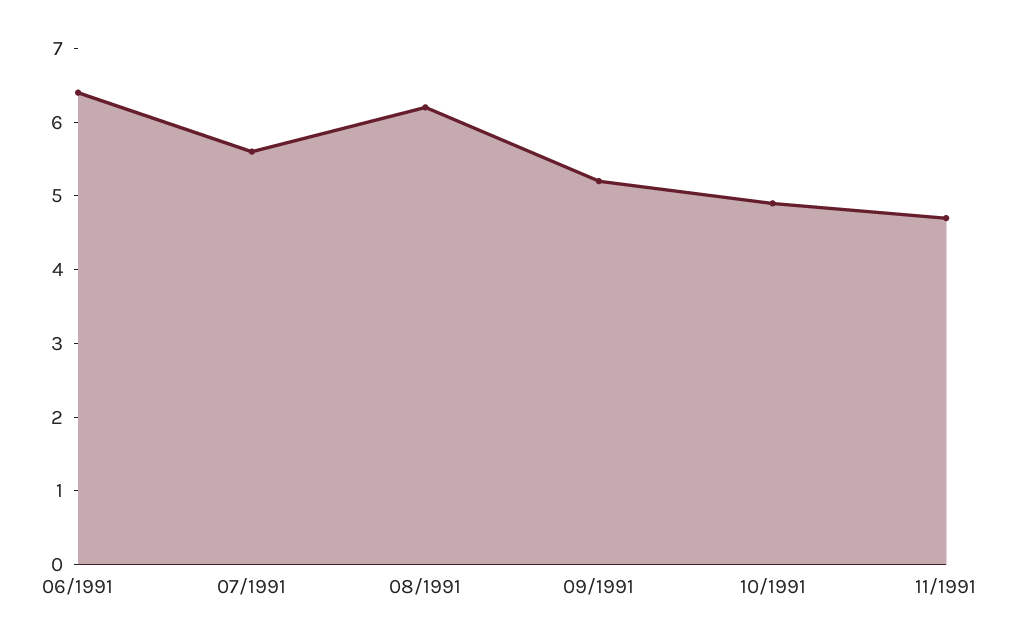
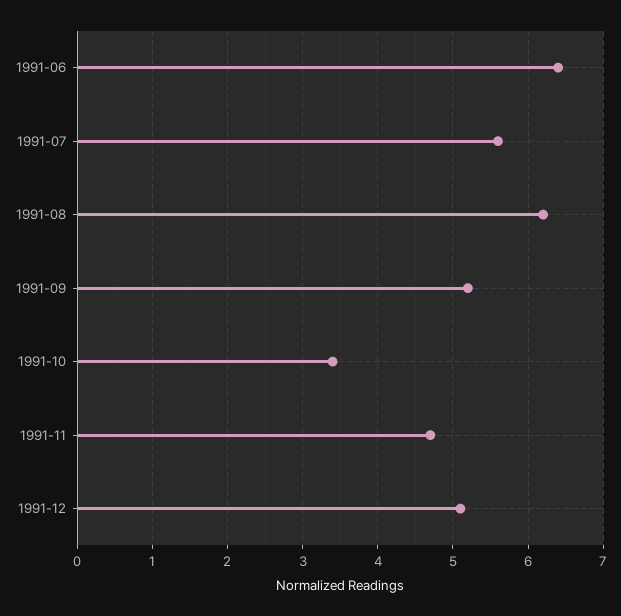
10/1991: 5 -> 3.4
1991-12: none -> 5.1

